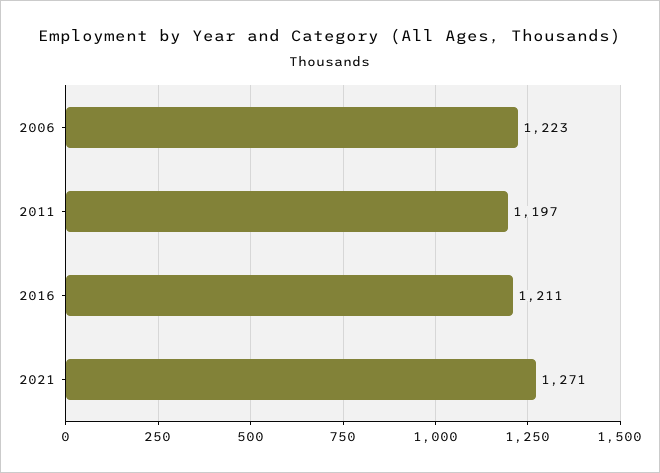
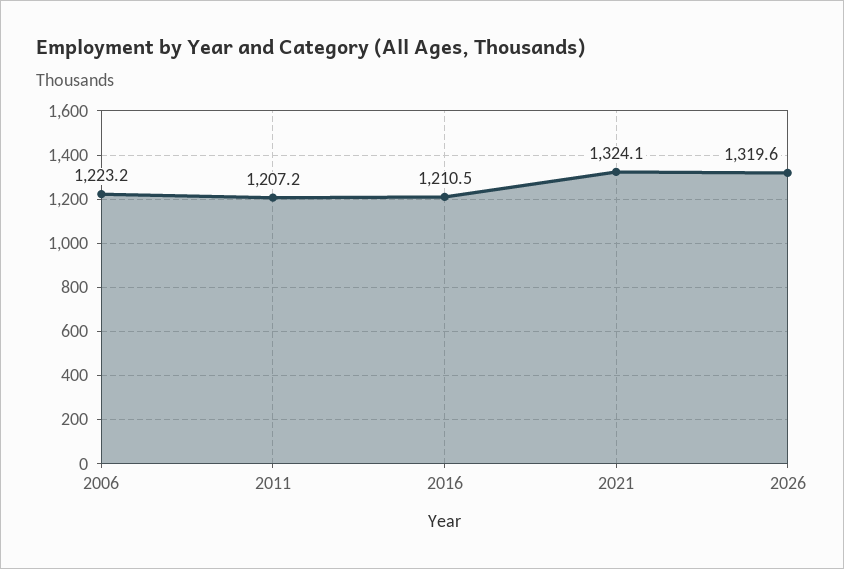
2011: 1197 -> 1207.2
2021: 1271 -> 1324.1
2026: none -> 1319.6

